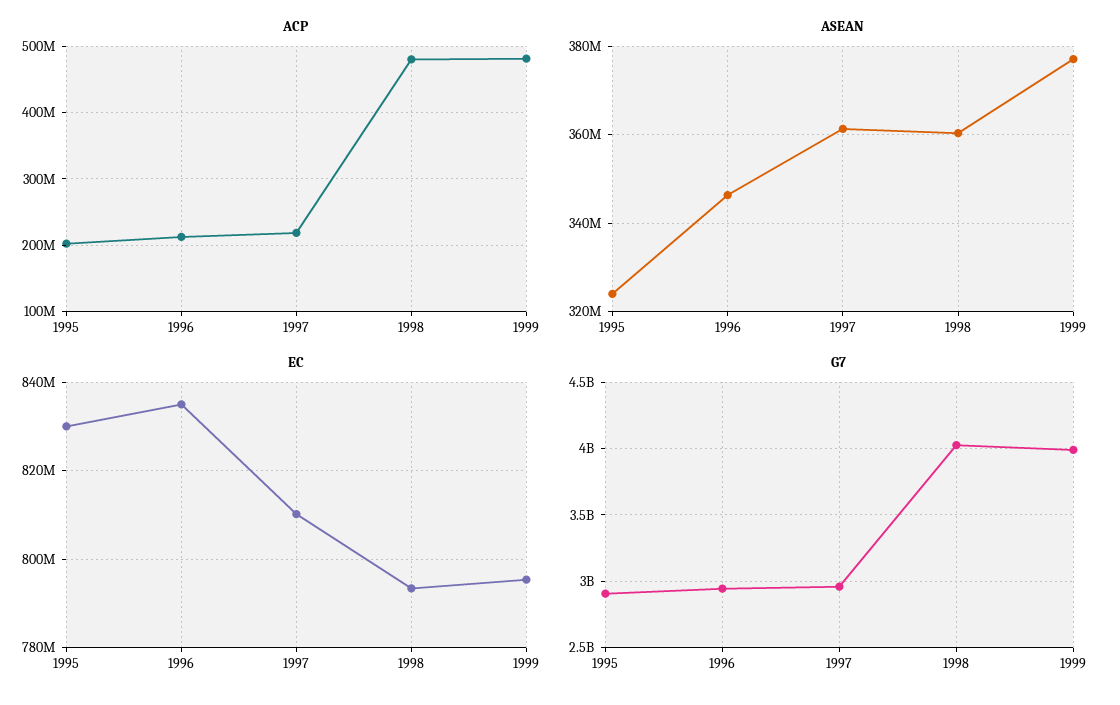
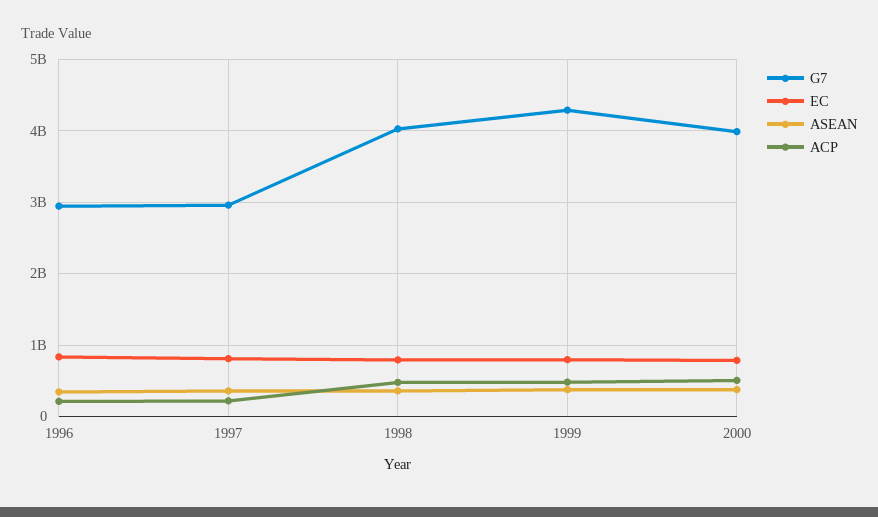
ACP, 1995: 200000000 -> none
ASEAN, 1995: 324000000 -> none
EC, 1995: 830000000 -> none
G7, 1995: 2900000000 -> none
G7, 1999: 4000000000 -> 4300000000
G7, 2000: none -> 4000000000
EC, 2000: none -> 800000000
ASEAN, 2000: none -> 400000000
ACP, 2000: none -> 500000000

